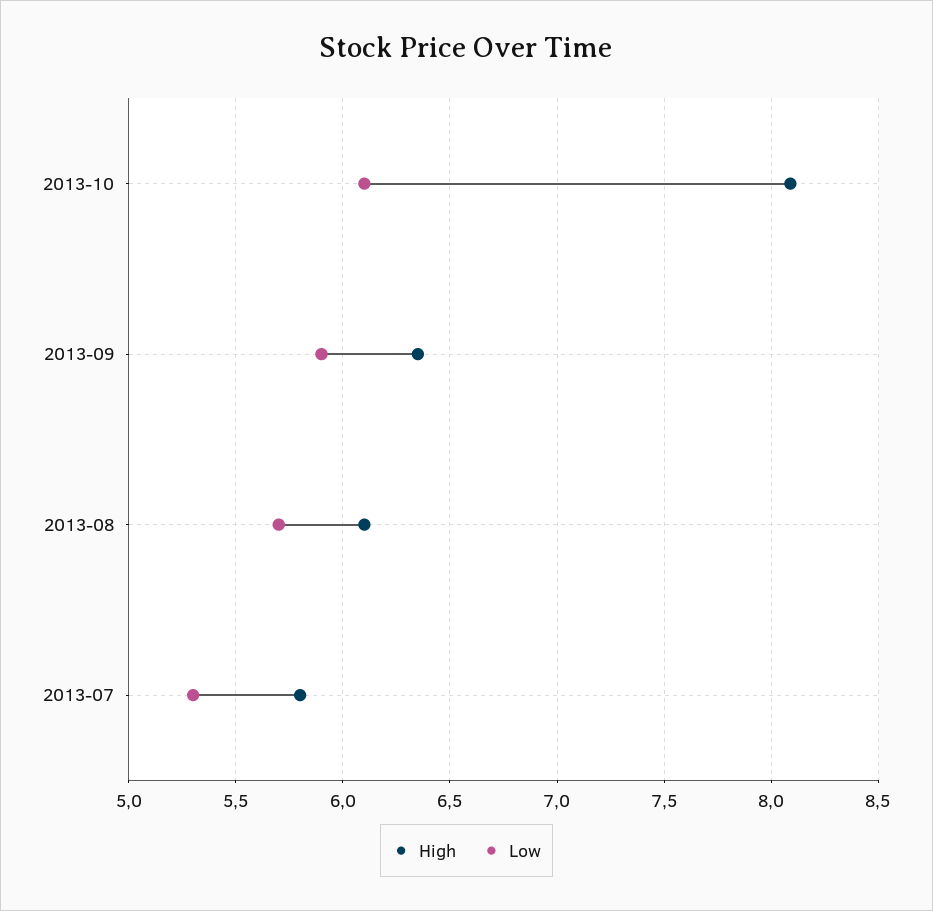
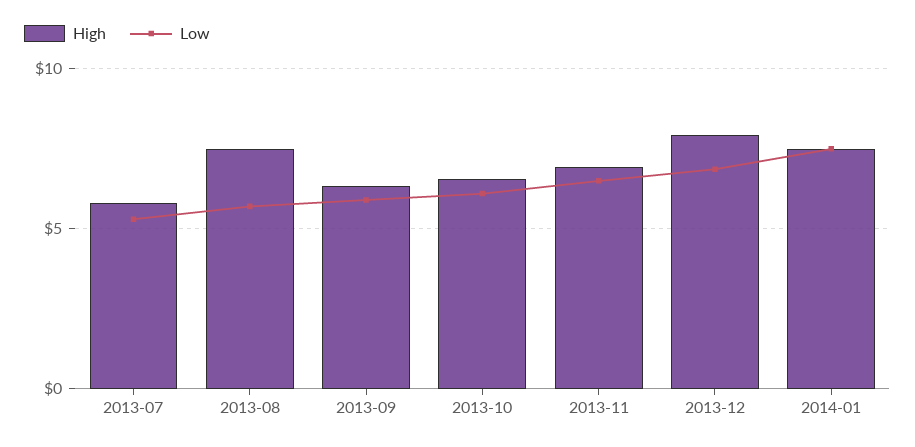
High, 2013-10: 8.1 -> 6.5
High, 2013-08: 6.1 -> 7.5
High, 2013-11: none -> 7
Low, 2013-11: none -> 6.5
High, 2013-12: none -> 8
Low, 2013-12: none -> 7
High, 2014-01: none -> 7.5
Low, 2014-01: none -> 7.5

